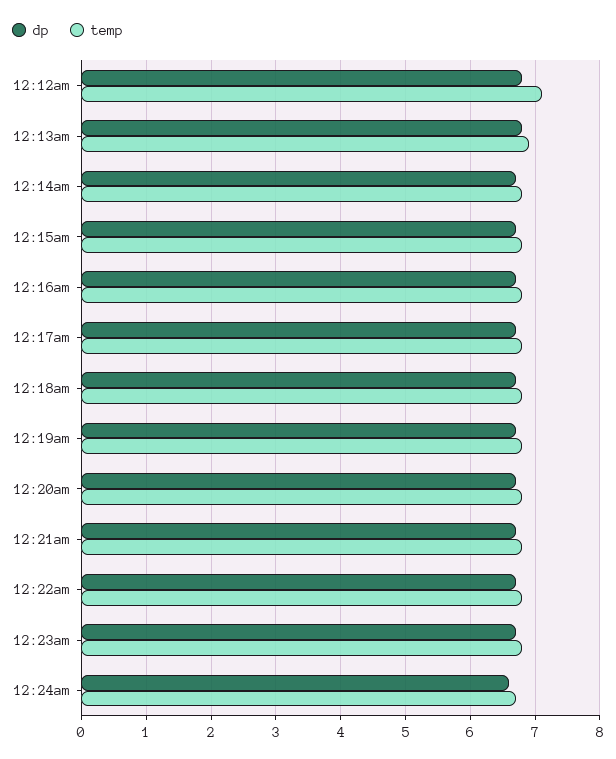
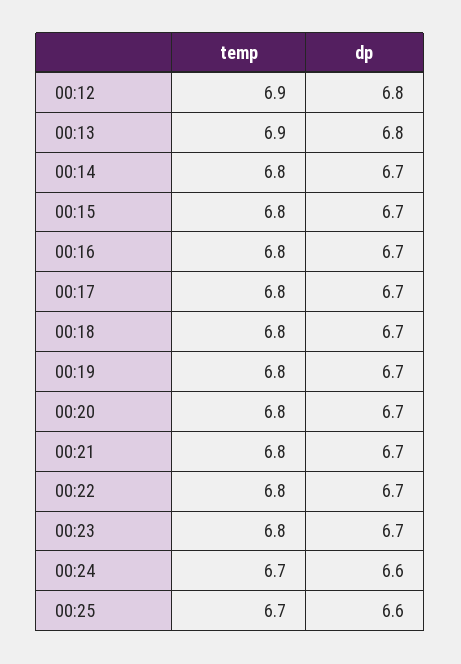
temp, 12:12am: 7.1 -> 6.9
temp, 00:25: none -> 6.7
dp, 00:25: none -> 6.6

